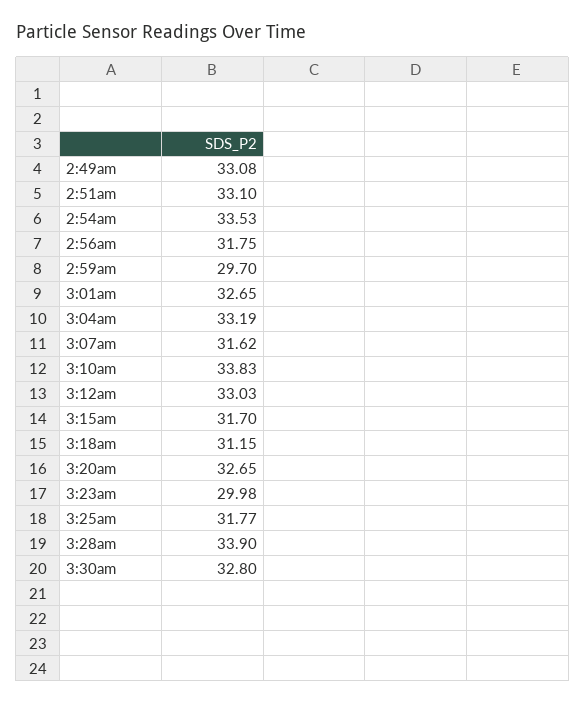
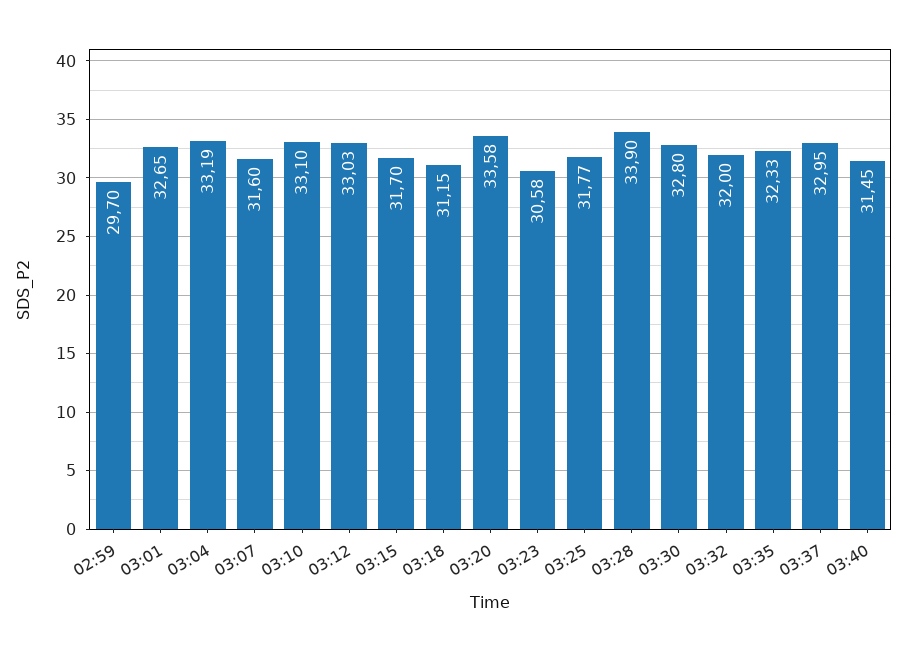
2:49am: 33.08 -> none
2:51am: 33.1 -> none
2:54am: 33.53 -> none
2:56am: 31.75 -> none
3:07am: 31.62 -> 31.6
3:10am: 33.83 -> 33.1
3:20am: 32.65 -> 33.58
3:23am: 29.98 -> 30.58
03:32: none -> 32
03:35: none -> 32.33
03:37: none -> 32.95
03:40: none -> 31.45

